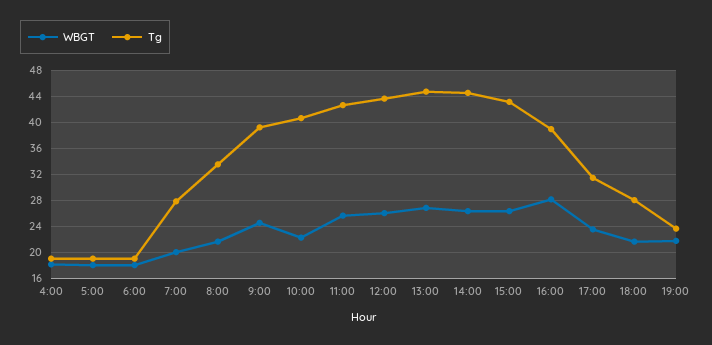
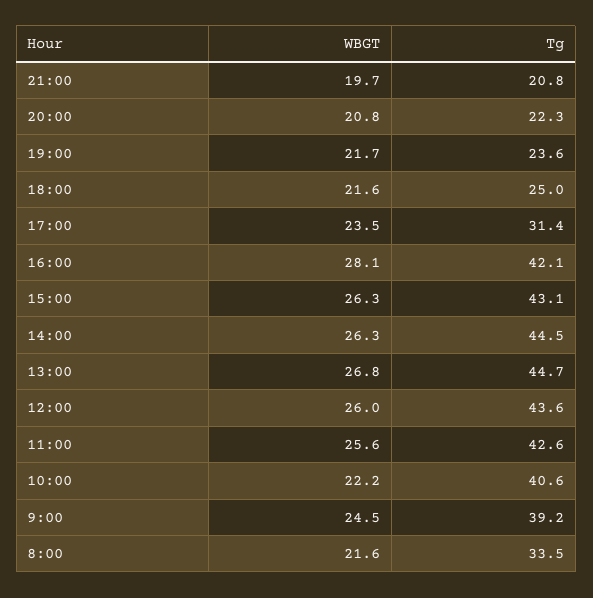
WBGT, 4:00: 18 -> none
Tg, 4:00: 19 -> none
WBGT, 5:00: 18 -> none
Tg, 5:00: 19 -> none
WBGT, 6:00: 18 -> none
Tg, 6:00: 19 -> none
WBGT, 7:00: 20 -> none
Tg, 7:00: 28 -> none
Tg, 16:00: 39 -> 42.1
Tg, 18:00: 28 -> 25
WBGT, 21:00: none -> 19.7
Tg, 21:00: none -> 20.8
WBGT, 20:00: none -> 20.8
Tg, 20:00: none -> 22.3

